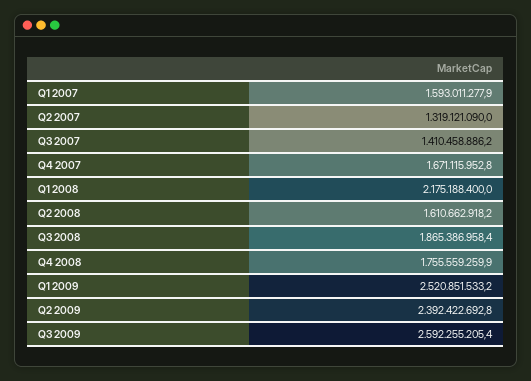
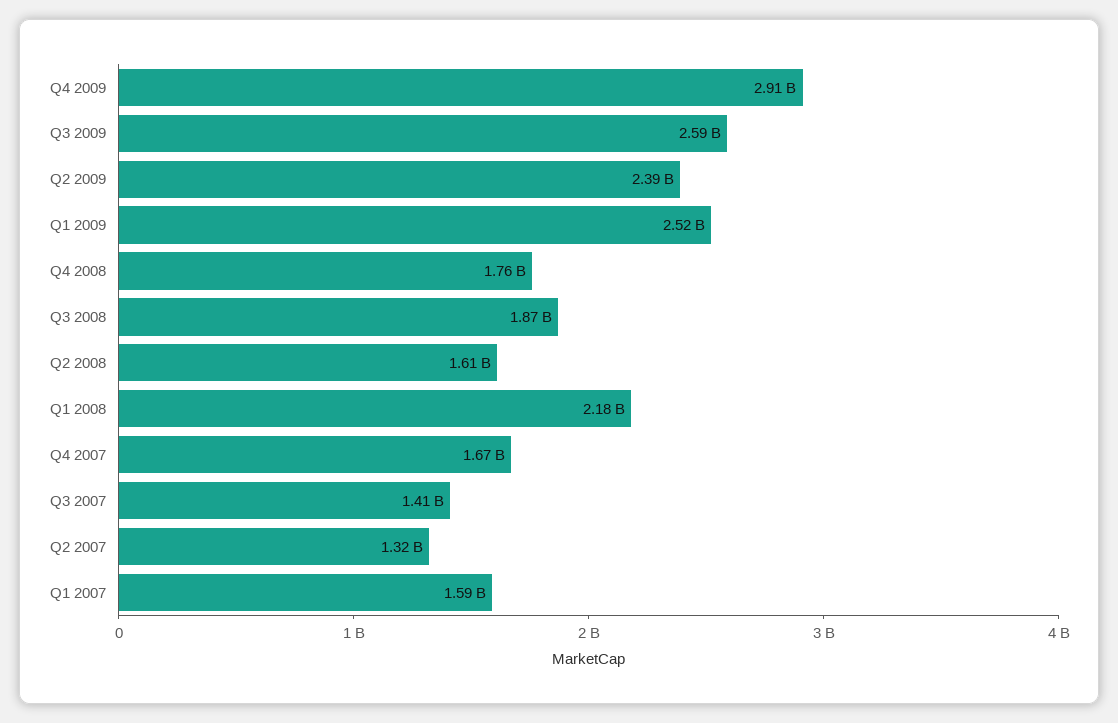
Q4 2009: none -> 2910000000

